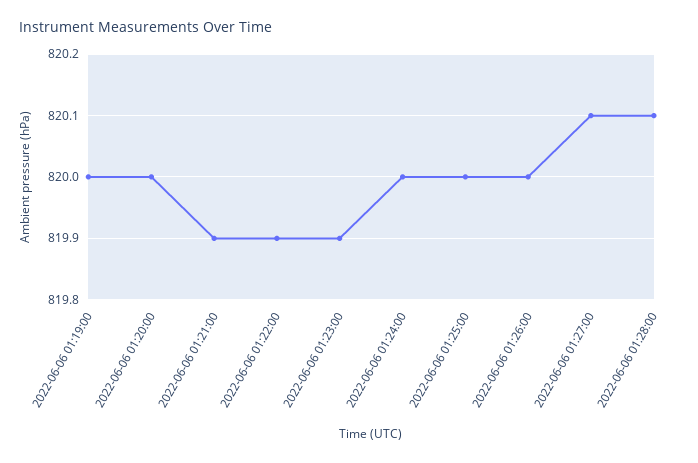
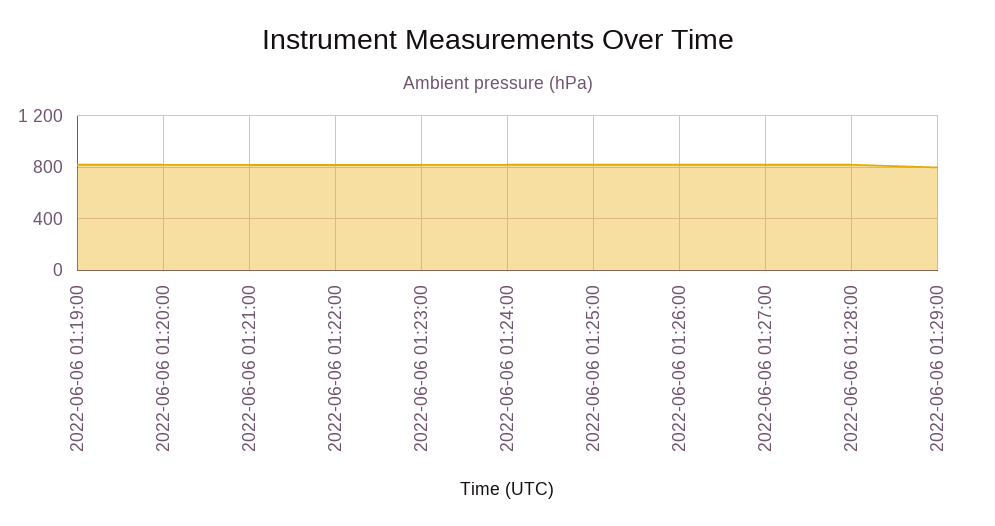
2022-06-06 01:29:00: none -> 800

